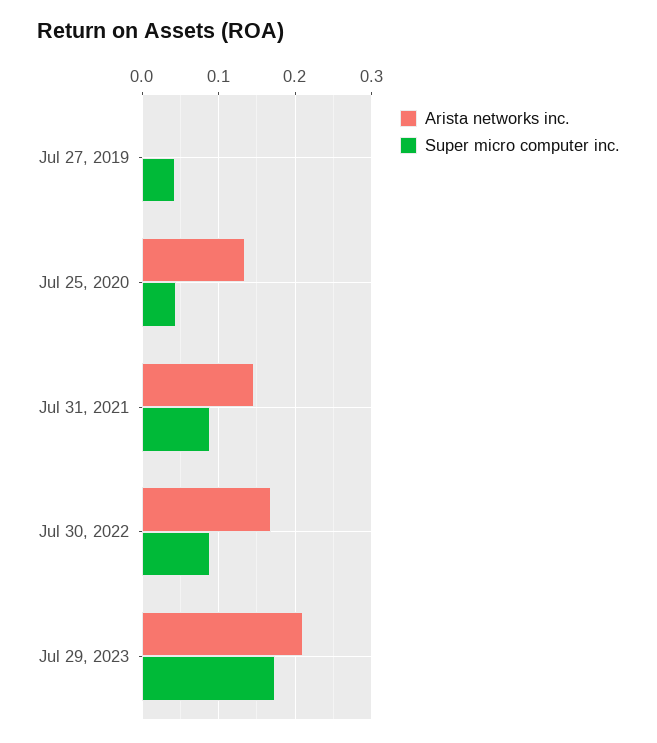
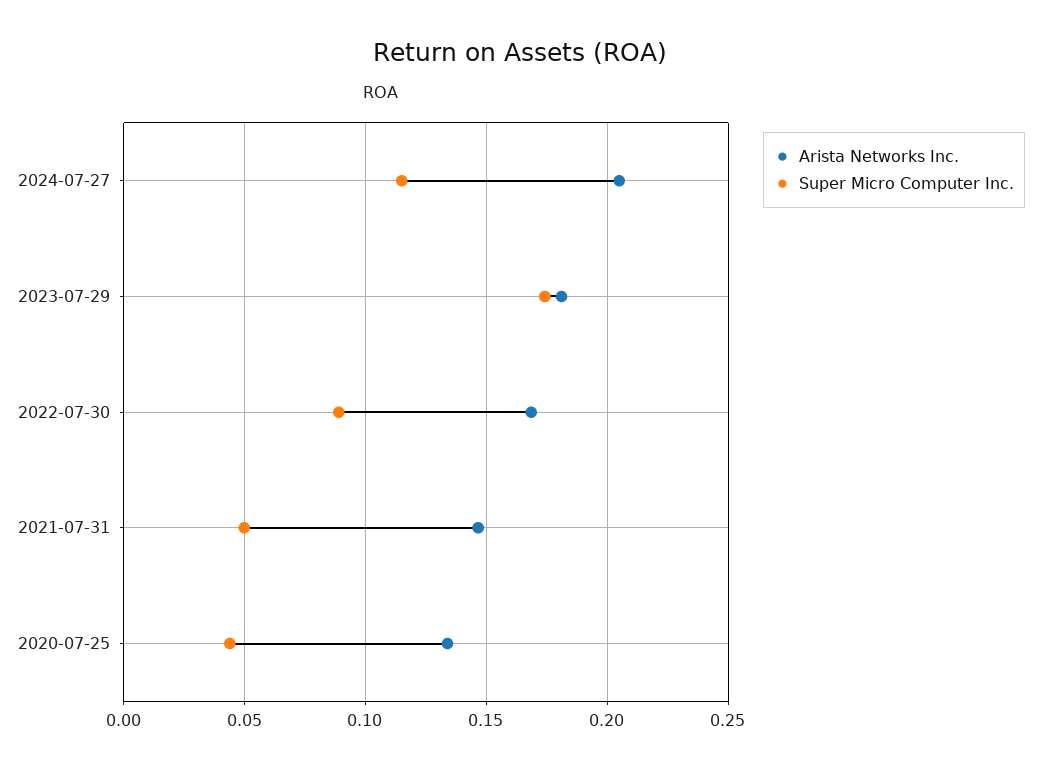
Arista networks inc., Jul 27, 2019: 0 -> none
Super micro computer inc., Jul 27, 2019: 0.04 -> none
Super micro computer inc., Jul 31, 2021: 0.09 -> 0.05
Arista networks inc., Jul 29, 2023: 0.21 -> 0.18
Arista networks inc., 2024-07-27: none -> 0.205
Super micro computer inc., 2024-07-27: none -> 0.115

